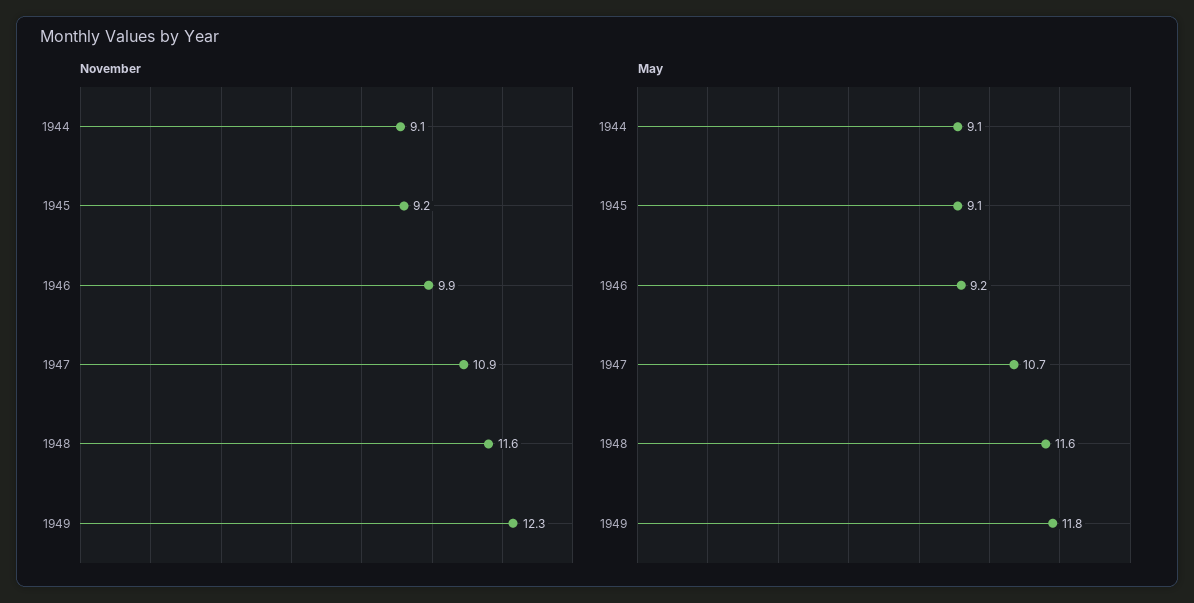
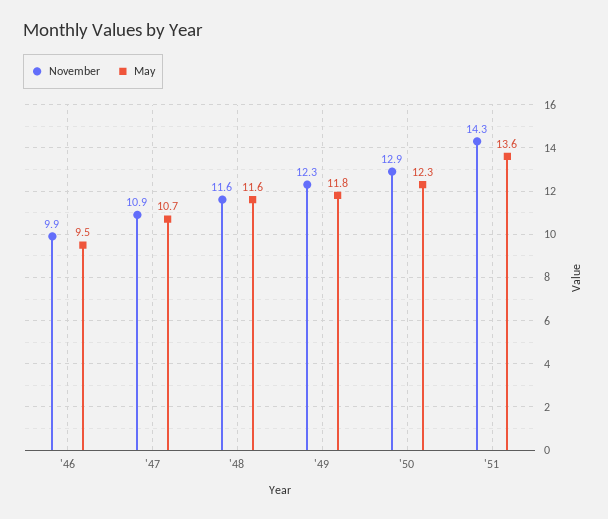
November, 1944: 9.1 -> none
November, 1945: 9.2 -> none
May, 1944: 9.1 -> none
May, 1945: 9.1 -> none
May, 1946: 9.2 -> 9.5
November, '50: none -> 12.9
May, '50: none -> 12.3
November, '51: none -> 14.3
May, '51: none -> 13.6

